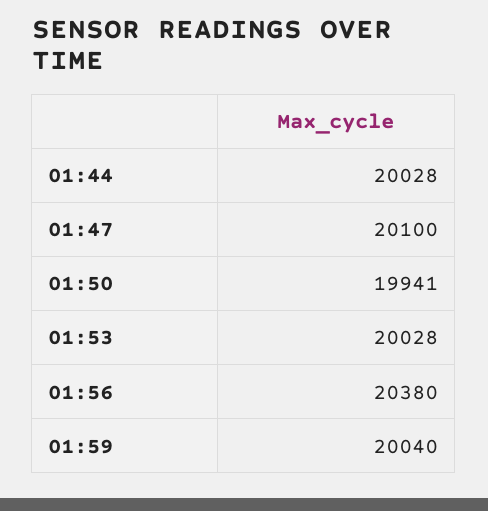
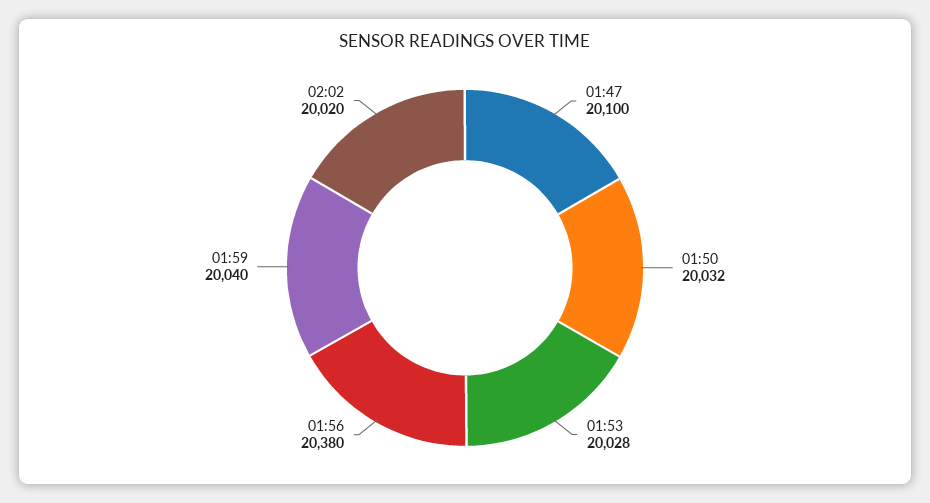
01:44: 20028 -> none
01:50: 19941 -> 20032
02:02: none -> 20020

